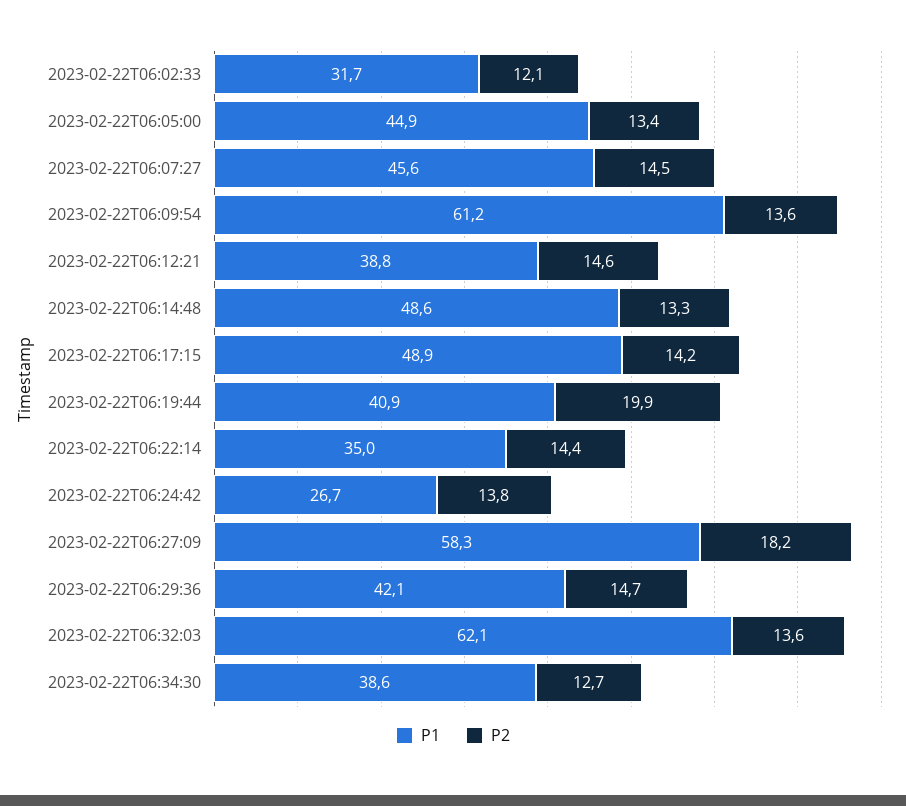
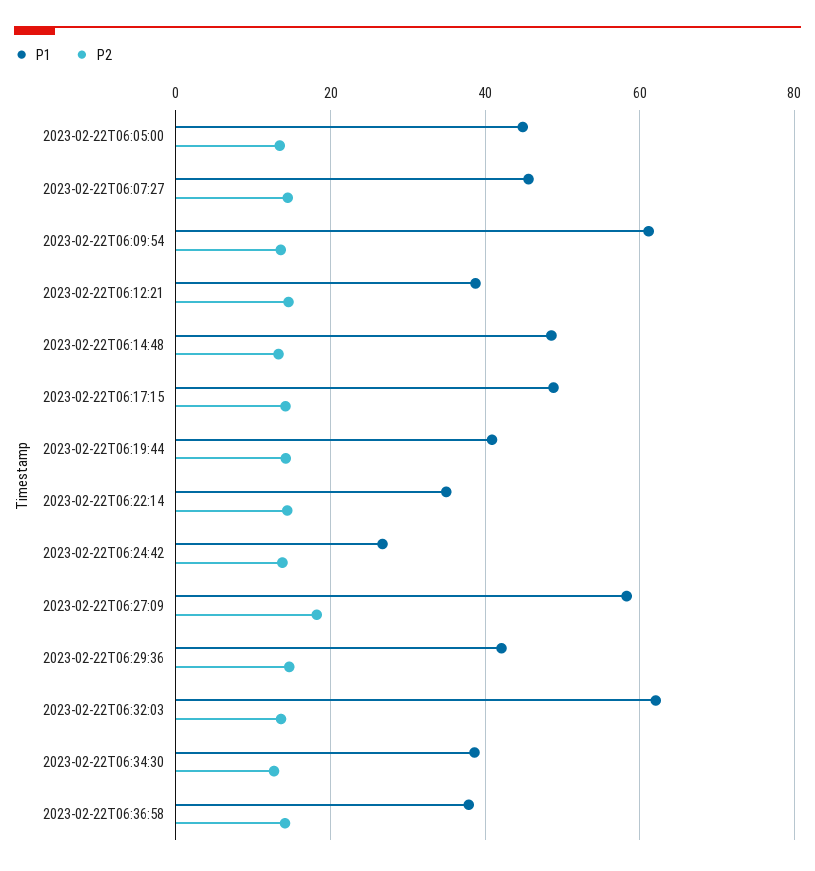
P1, 2023-02-22T06:02:33: 31.7 -> none
P2, 2023-02-22T06:02:33: 12.1 -> none
P2, 2023-02-22T06:19:44: 19.9 -> 14
P1, 2023-02-22T06:36:58: none -> 38
P2, 2023-02-22T06:36:58: none -> 14

